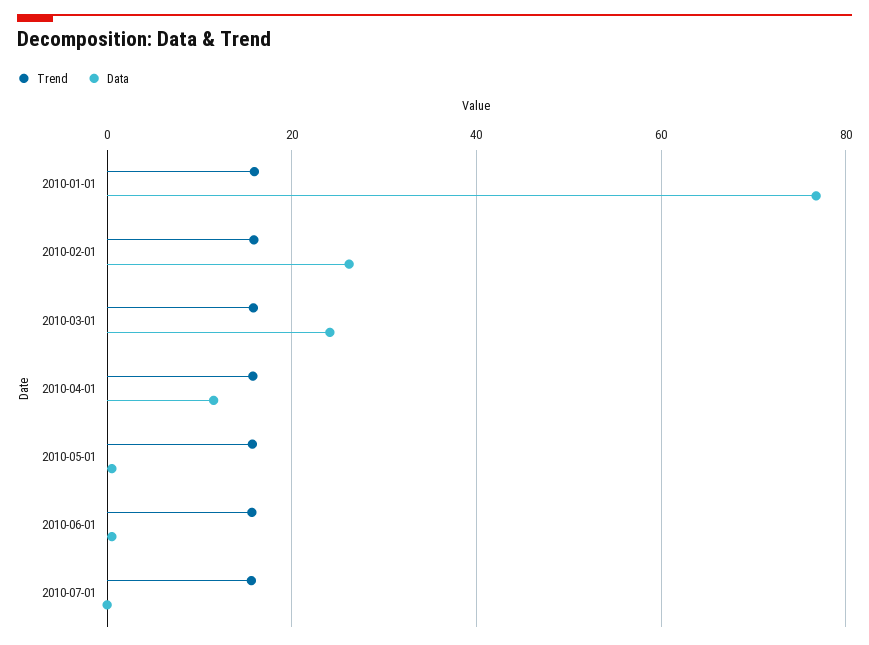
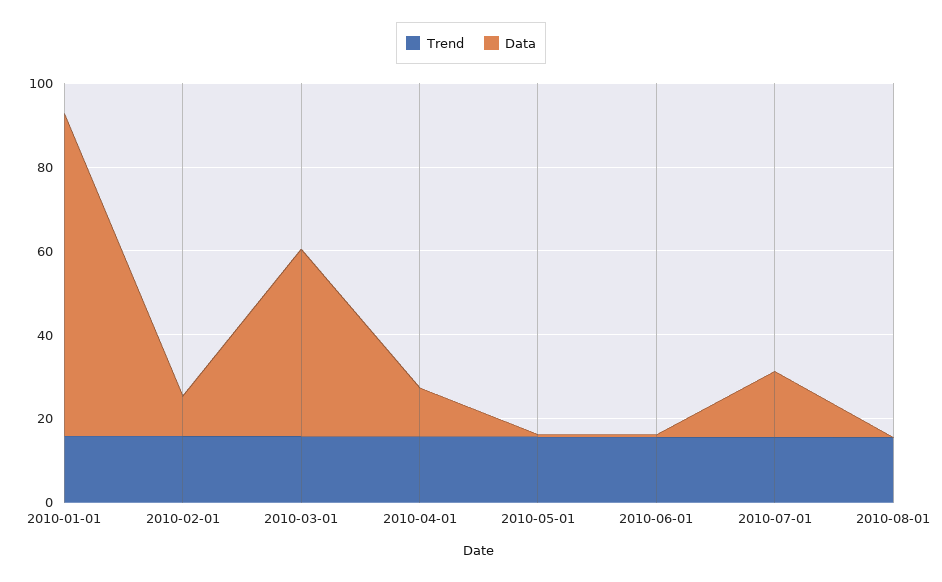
Data, 2010-02-01: 26 -> 10
Data, 2010-03-01: 24 -> 45
Data, 2010-07-01: 0 -> 15
Trend, 2010-08-01: none -> 15
Data, 2010-08-01: none -> 0

